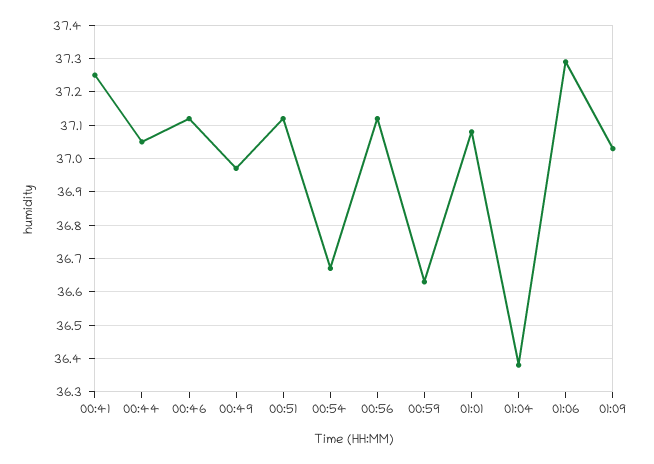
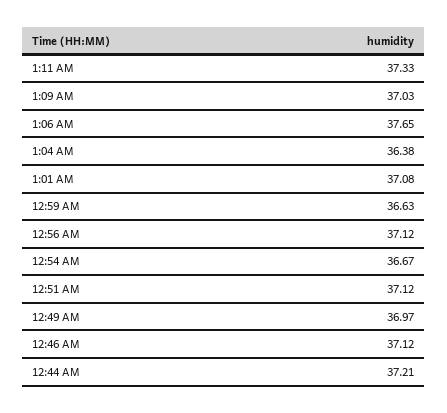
00:41: 37.25 -> none
00:44: 37.05 -> 37.21
01:06: 37.3 -> 37.65
1:11 AM: none -> 37.33

